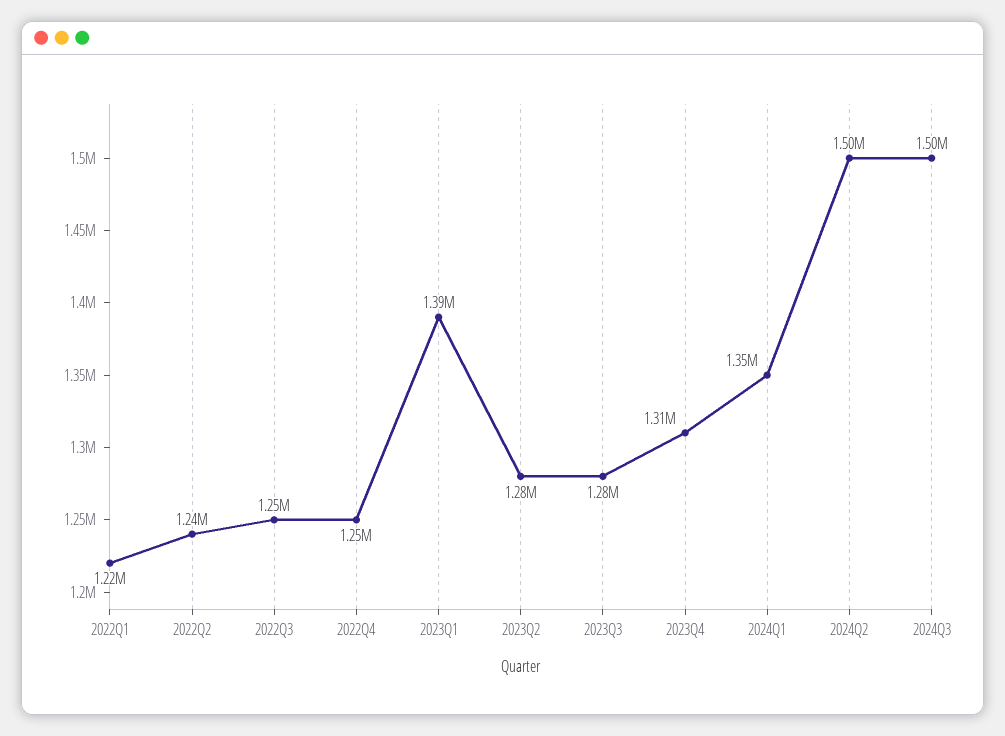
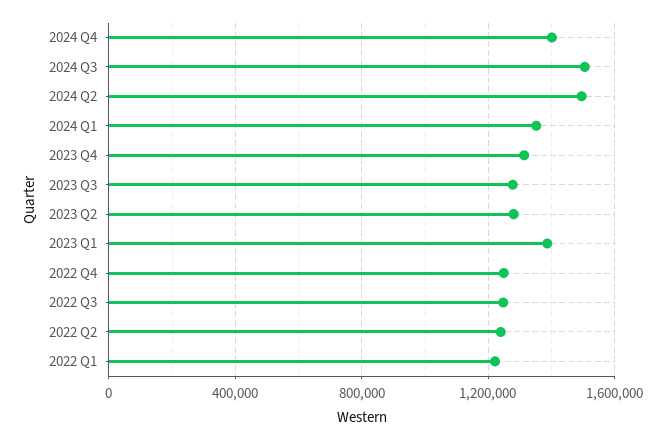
2024 Q4: none -> 1400000

